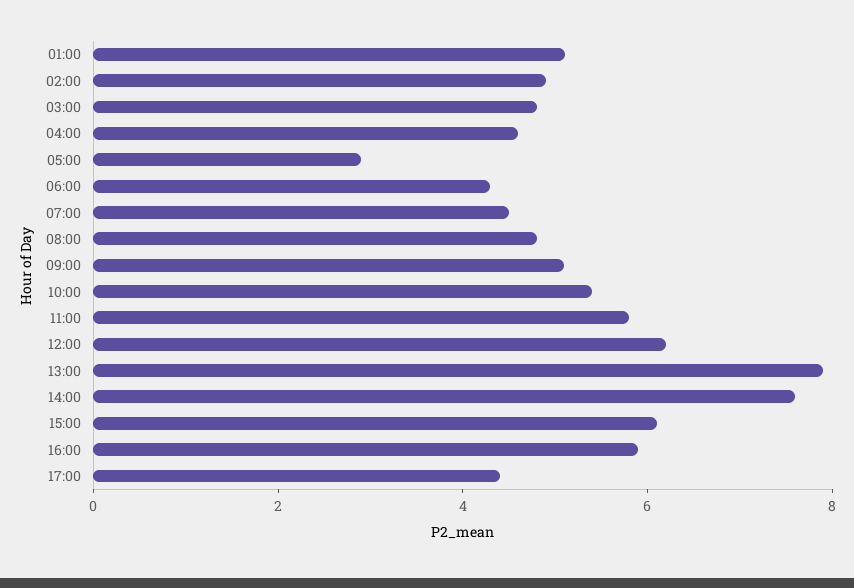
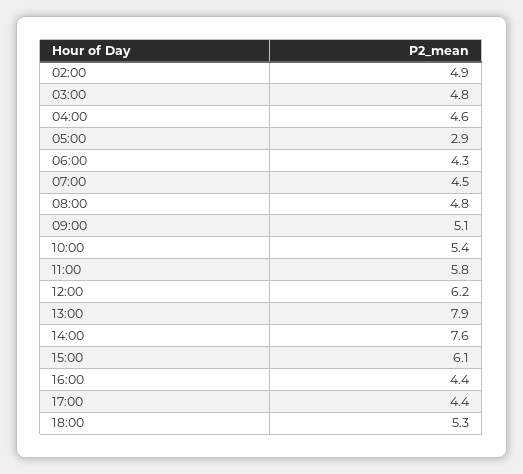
01:00: 5 -> none
16:00: 6 -> 4.4
18:00: none -> 5.3

